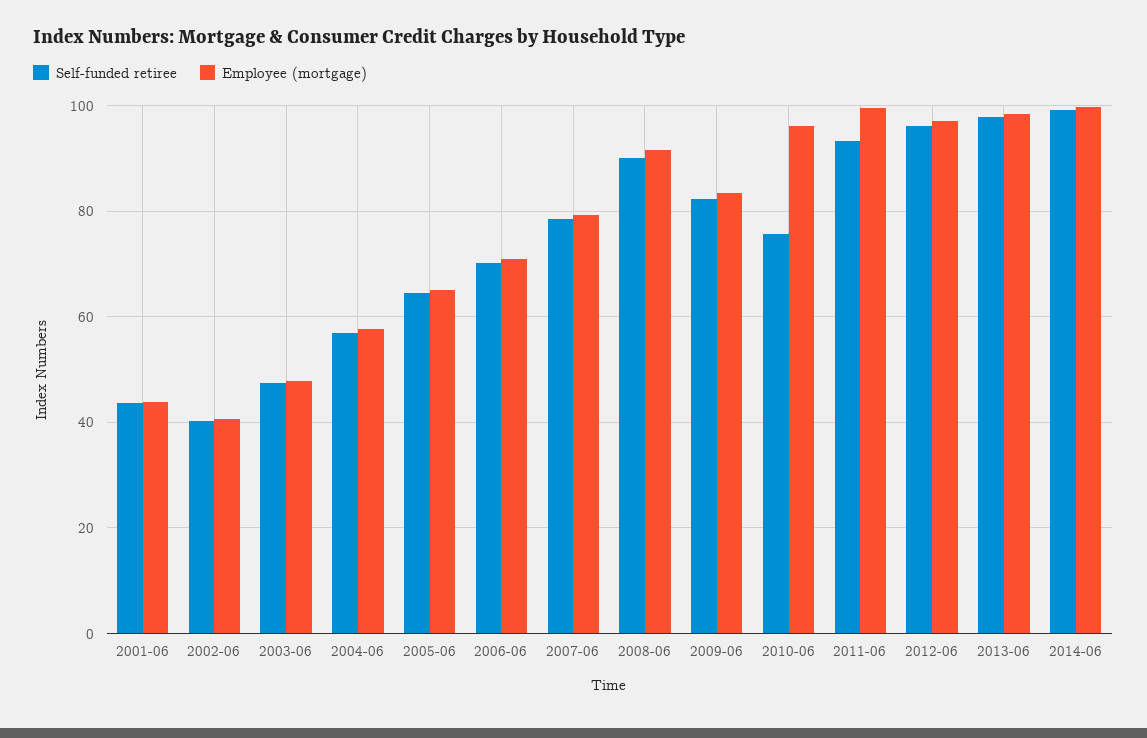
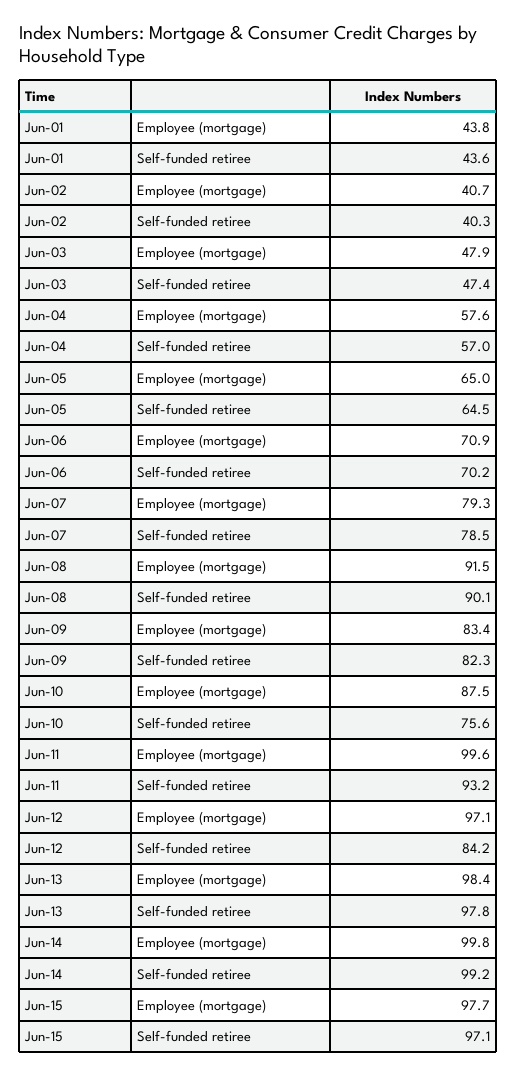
Employee (mortgage), 2010-06: 96 -> 87.5
Self-funded retiree, 2012-06: 96 -> 84.2
Employee (mortgage), Jun-15: none -> 97.7
Self-funded retiree, Jun-15: none -> 97.1

